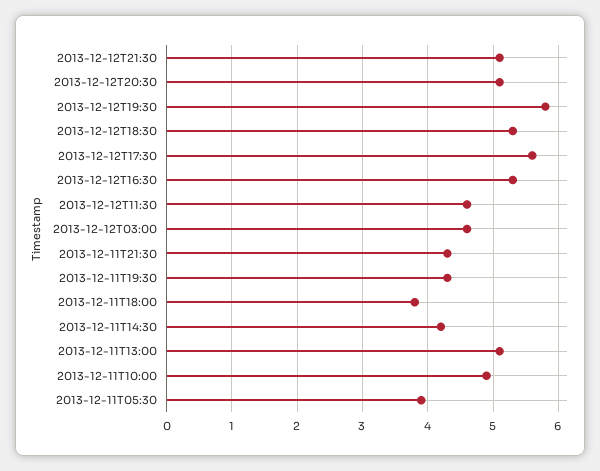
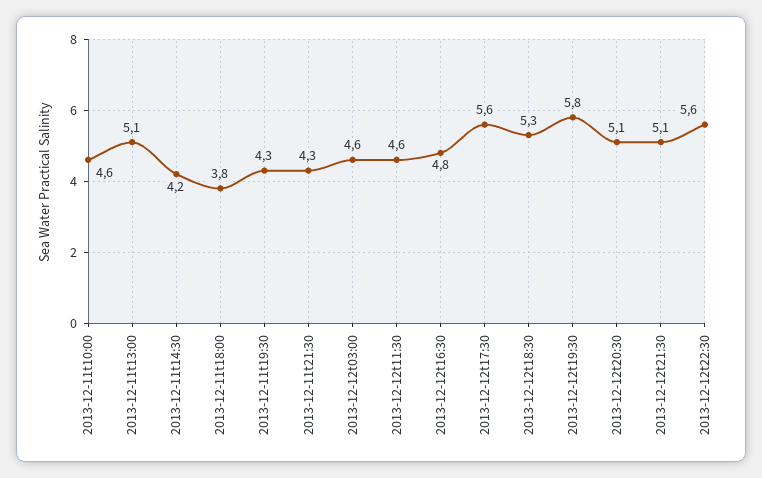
2013-12-12T16:30: 5.3 -> 4.8
2013-12-11T10:00: 4.9 -> 4.6
2013-12-11T05:30: 3.9 -> none
2013-12-12t22:30: none -> 5.6

